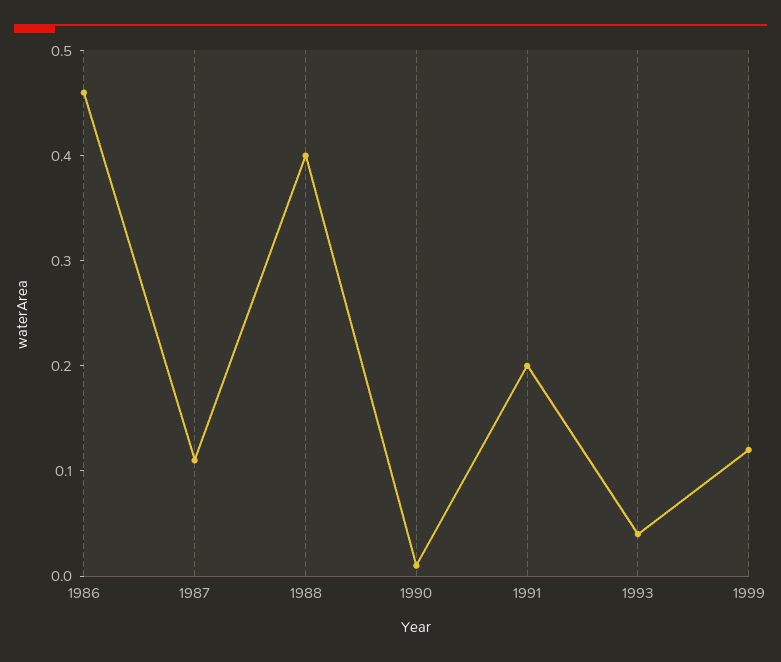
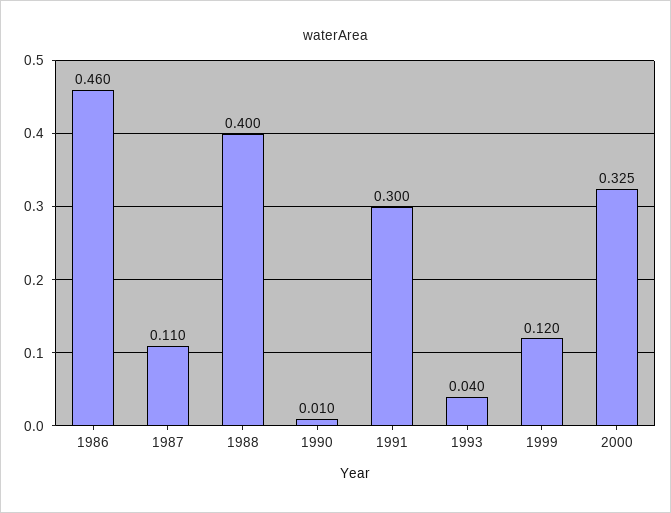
1991: 0.2 -> 0.3
2000: none -> 0.325

